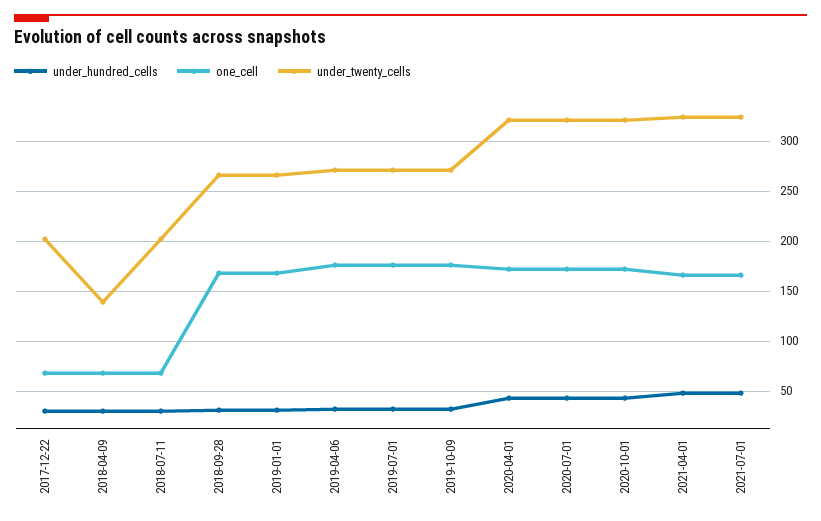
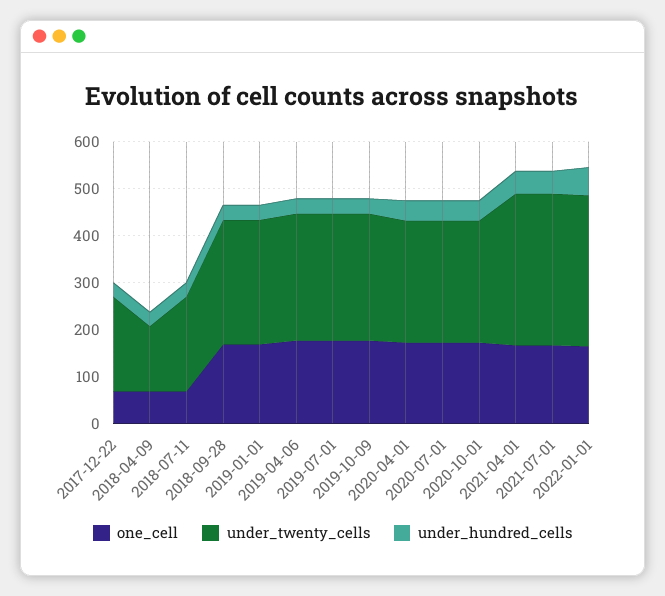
under_twenty_cells, 2020-04-01: 320 -> 260
under_twenty_cells, 2020-07-01: 320 -> 260
under_twenty_cells, 2020-10-01: 320 -> 260
one_cell, 2022-01-01: none -> 160
under_twenty_cells, 2022-01-01: none -> 320
under_hundred_cells, 2022-01-01: none -> 60

